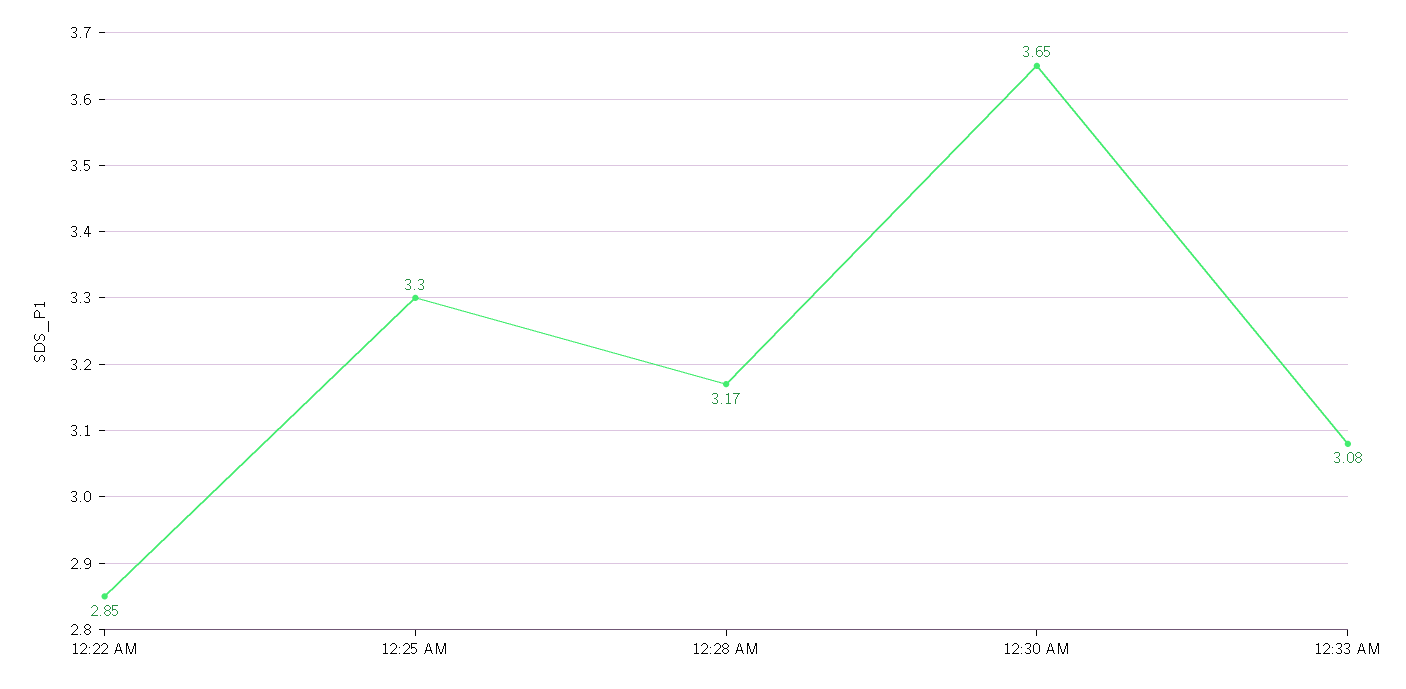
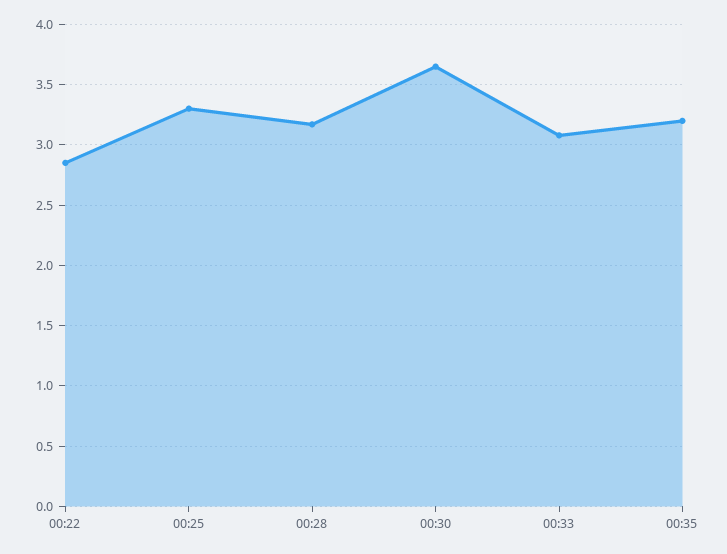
00:35: none -> 3.2

